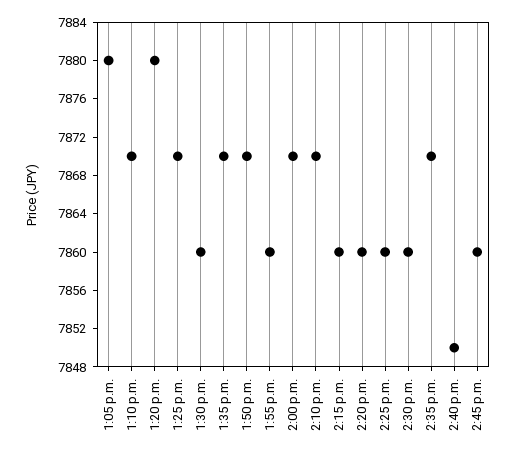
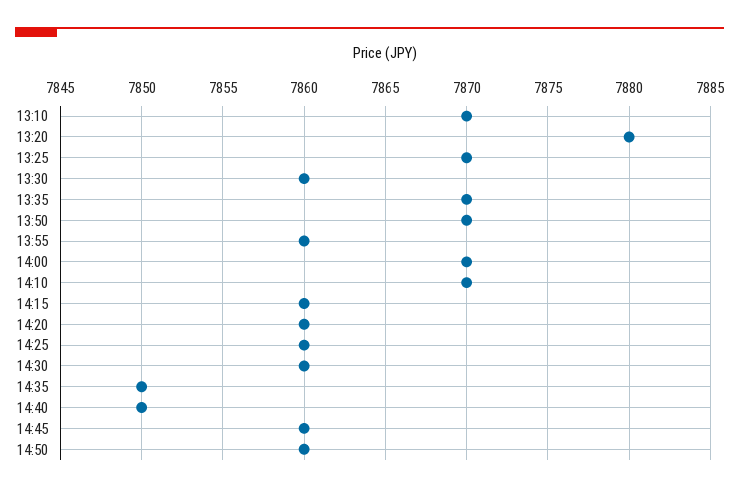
1:05 p.m.: 7880 -> none
2:35 p.m.: 7870 -> 7850
14:50: none -> 7860

